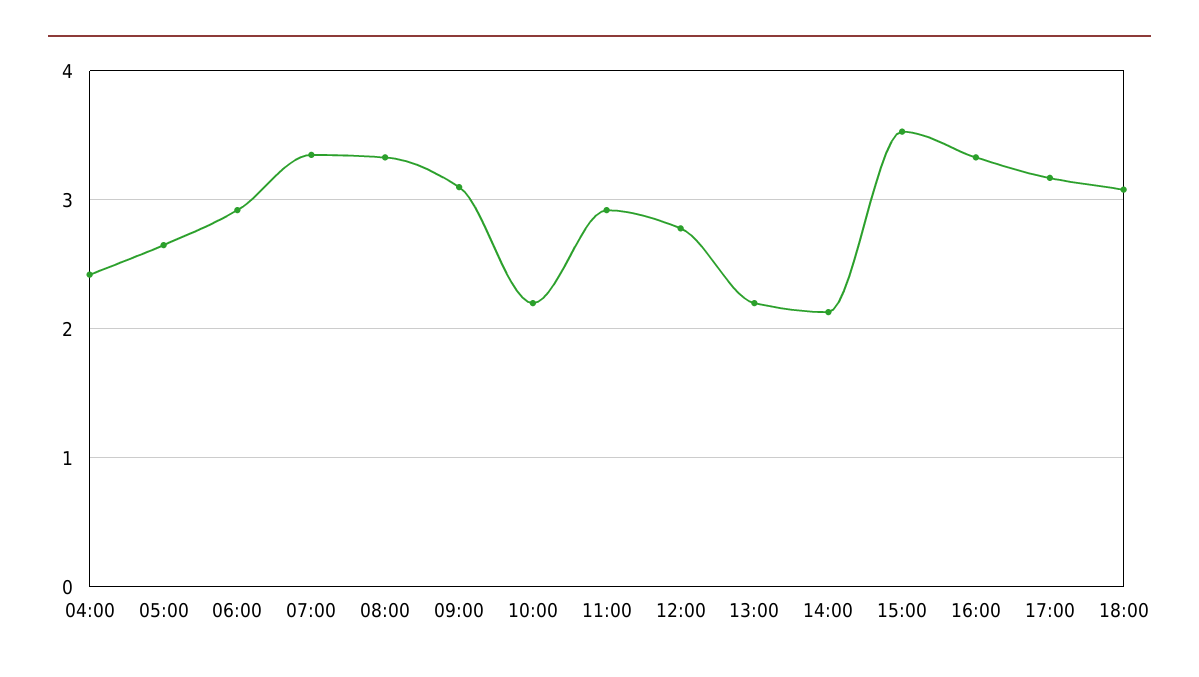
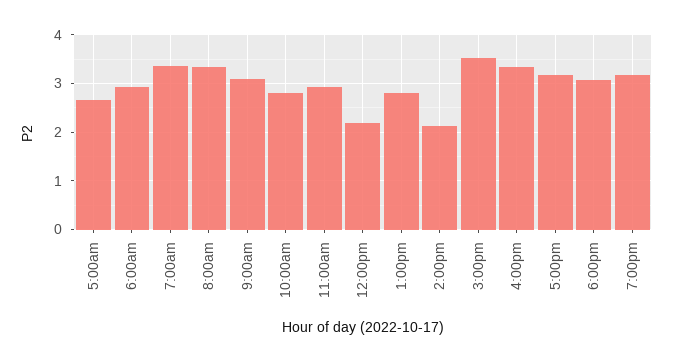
04:00: 2.4 -> none
10:00: 2.2 -> 2.8
12:00: 2.8 -> 2.2
13:00: 2.2 -> 2.8
7:00pm: none -> 3.2

